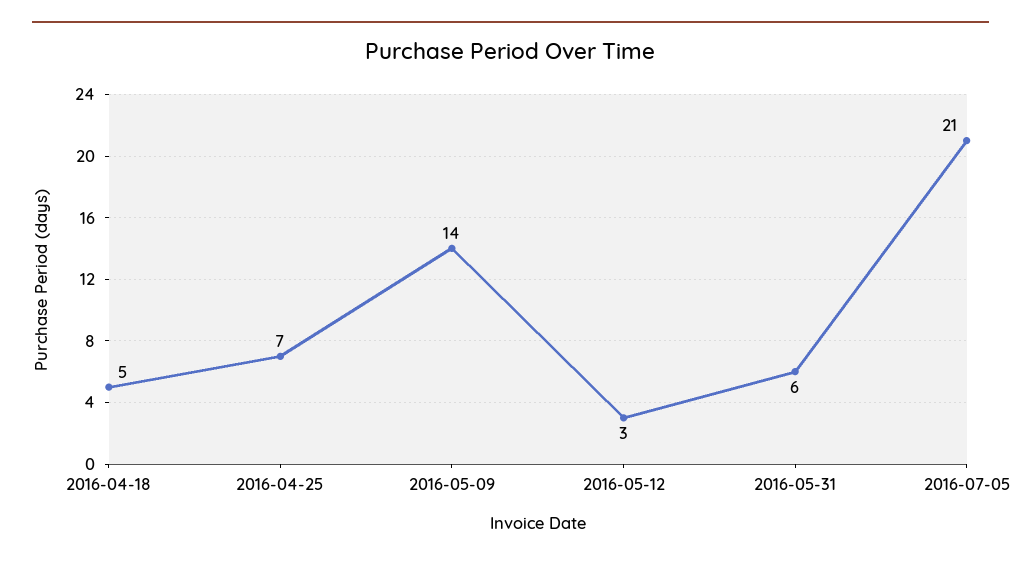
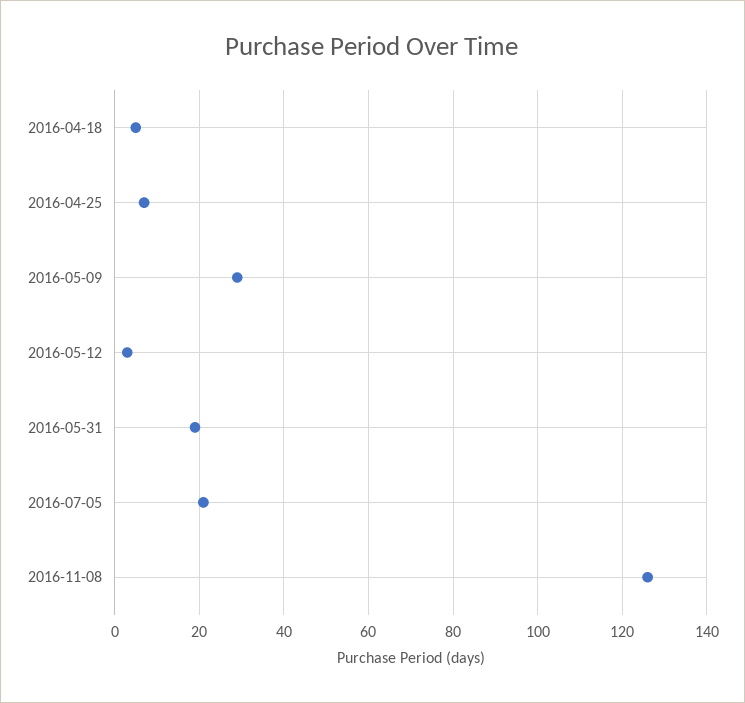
2016-05-09: 14 -> 30
2016-05-31: 6 -> 20
2016-11-08: none -> 125

